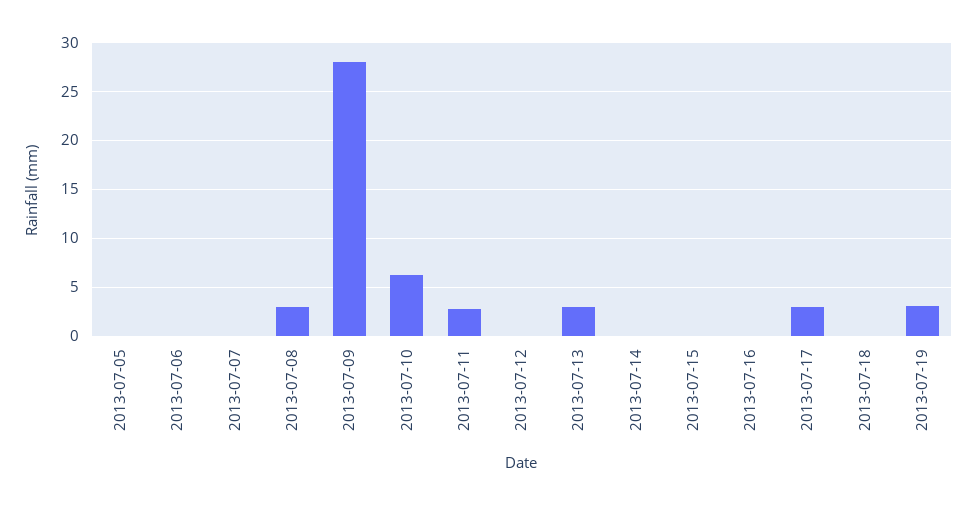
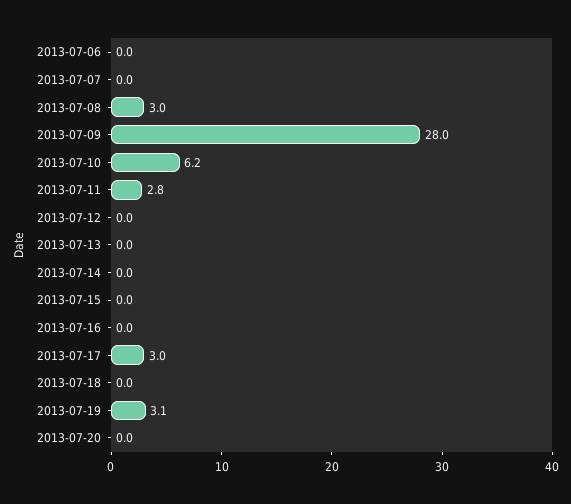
2013-07-05: 0 -> none
2013-07-13: 3 -> 0
2013-07-20: none -> 0

